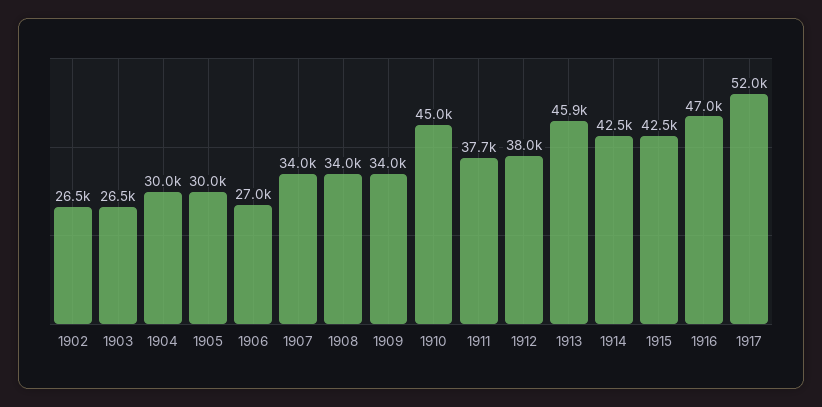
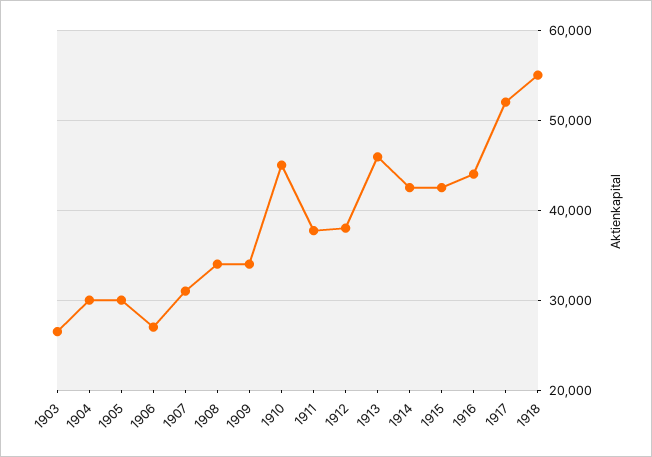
1902: 26500 -> none
1907: 34000 -> 31000
1916: 47000 -> 44000
1918: none -> 55000

